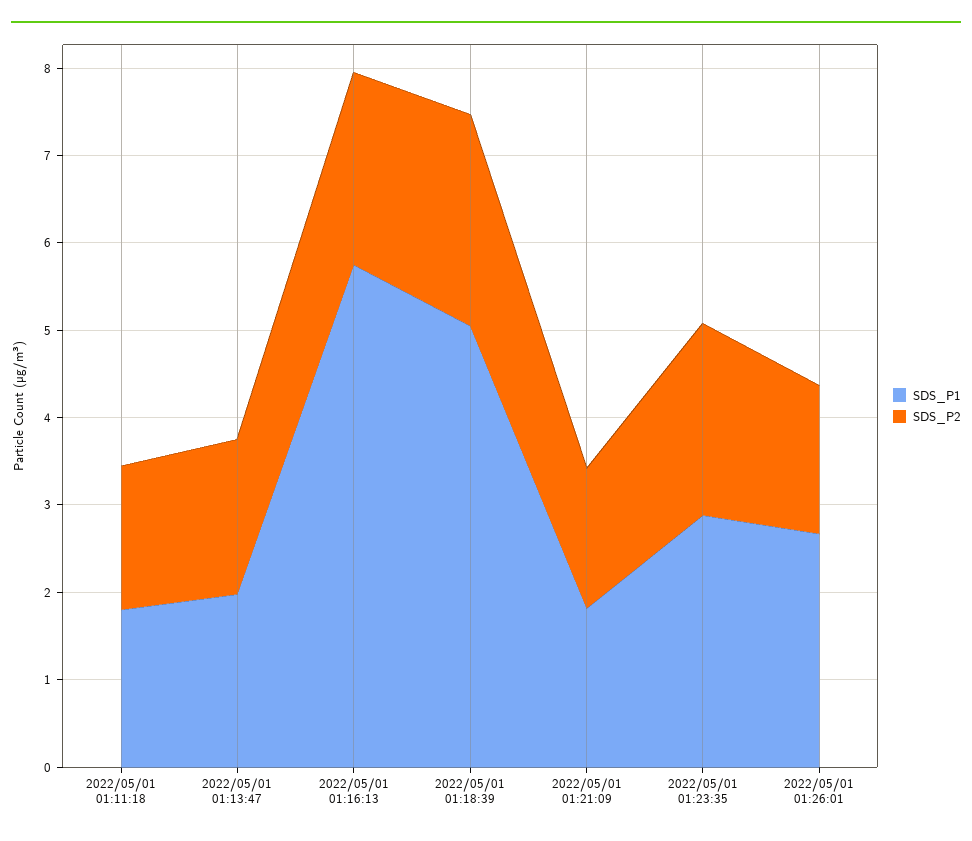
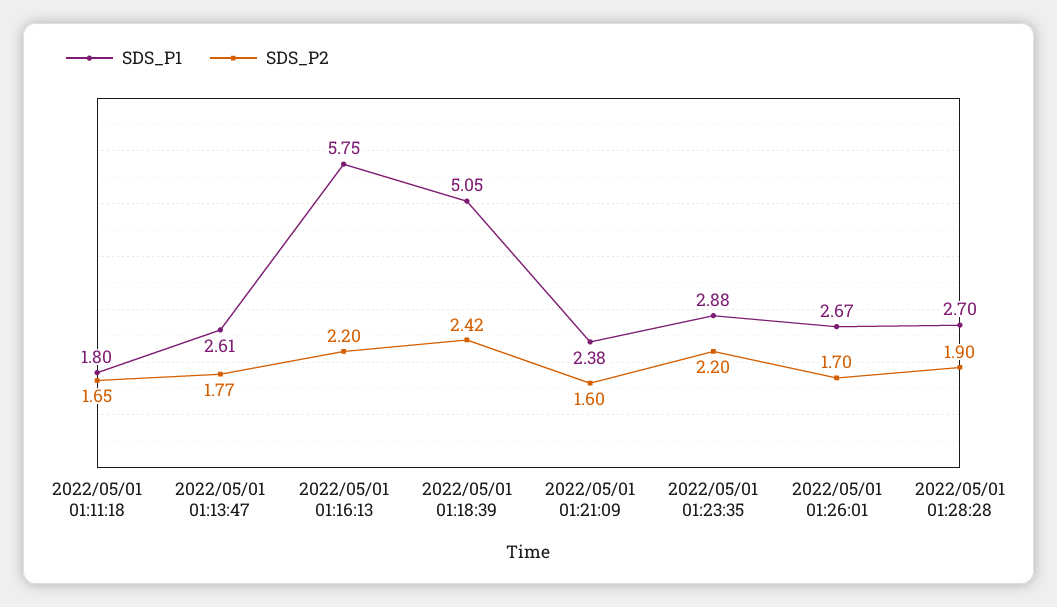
SDS_P1, 2022/05/01 01:13:47: 2 -> 2.61
SDS_P1, 2022/05/01 01:21:09: 1.8 -> 2.38
SDS_P1, 2022/05/01 01:28:28: none -> 2.7
SDS_P2, 2022/05/01 01:28:28: none -> 1.9

